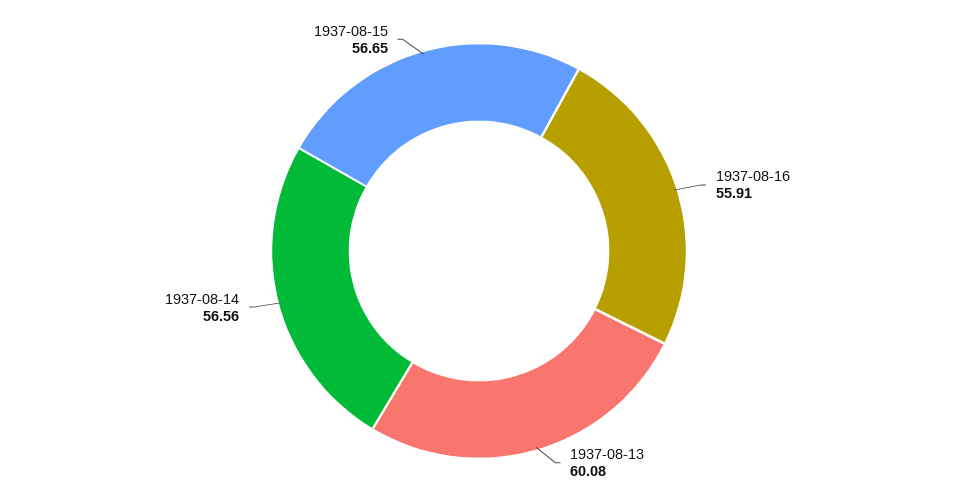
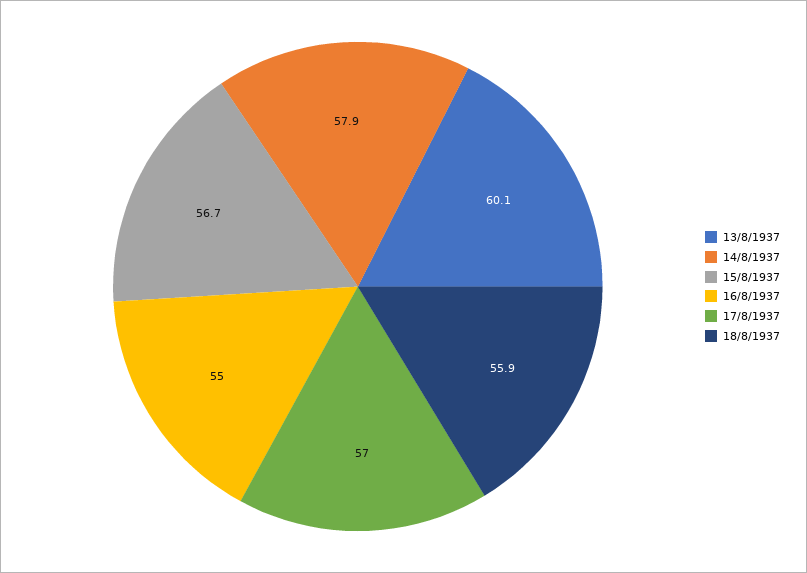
1937-08-16: 55.91 -> 55
1937-08-14: 56.56 -> 57.9
17/8/1937: none -> 57
18/8/1937: none -> 55.9

